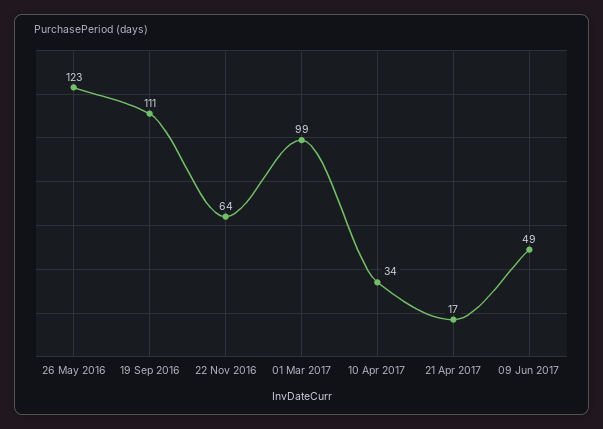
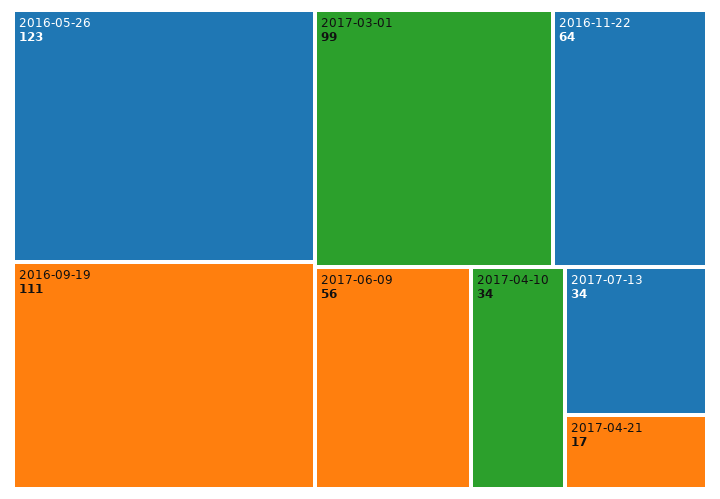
09 Jun 2017: 49 -> 56
2017-07-13: none -> 34

